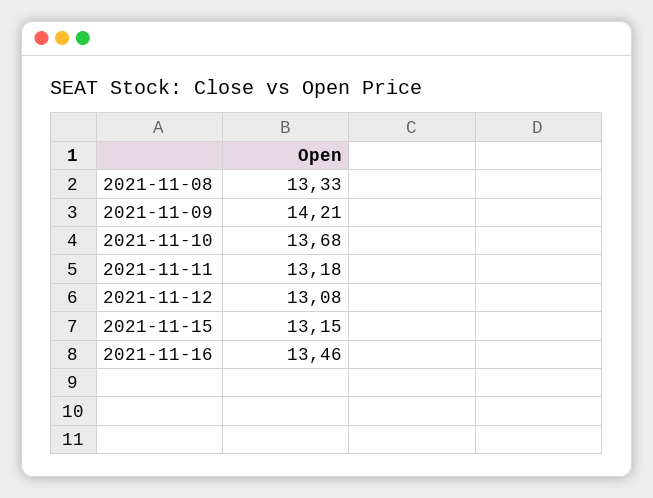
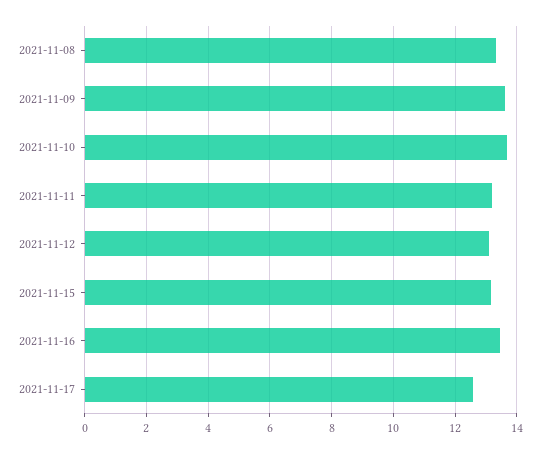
2021-11-09: 14.21 -> 13.6
2021-11-17: none -> 12.6

